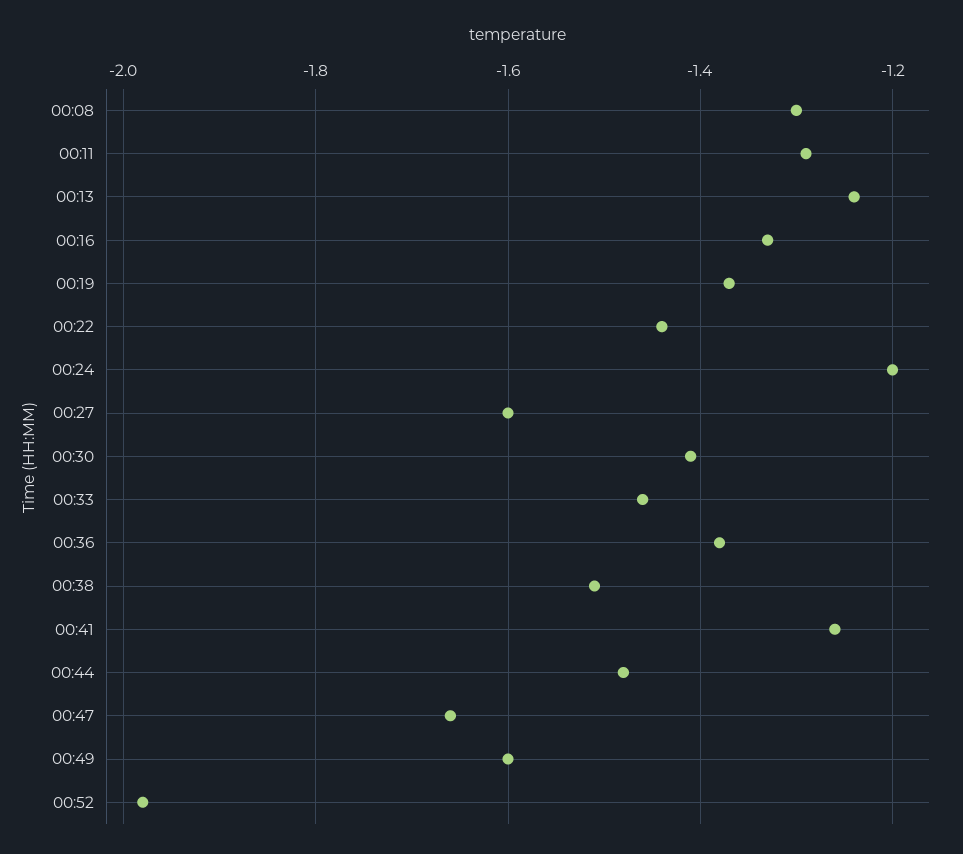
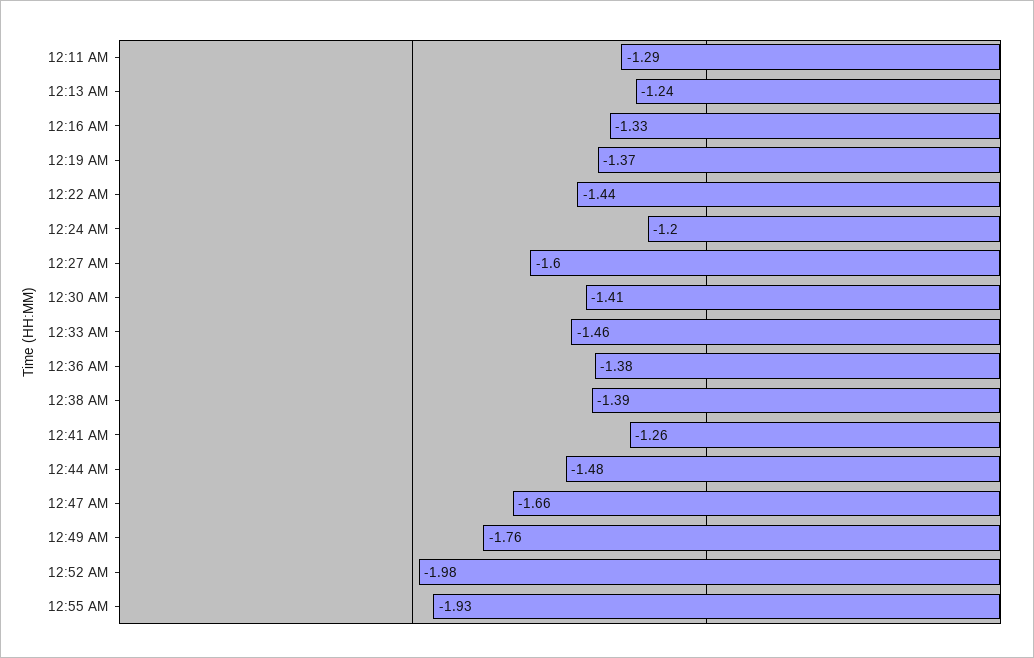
00:08: -1.3 -> none
00:38: -1.5 -> -1.39
00:49: -1.6 -> -1.76
12:55 AM: none -> -1.93

